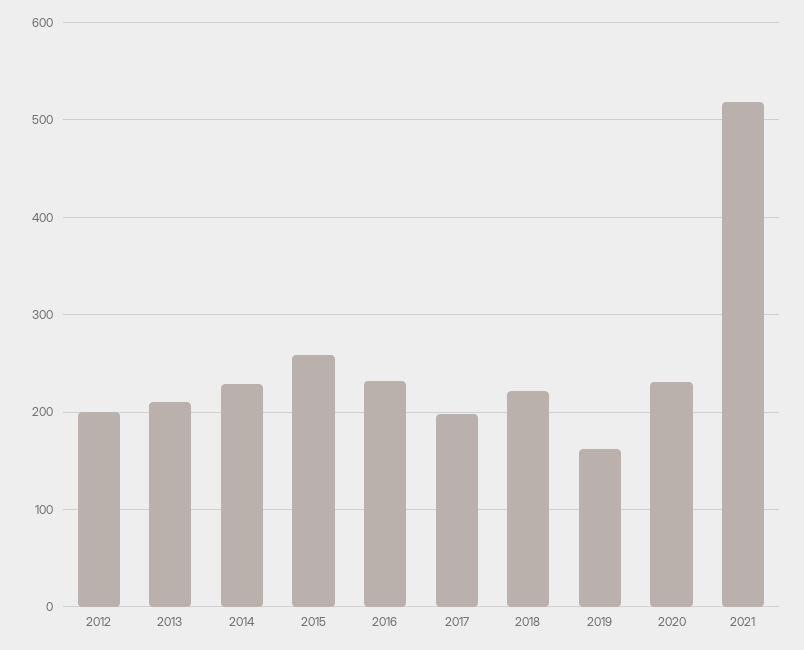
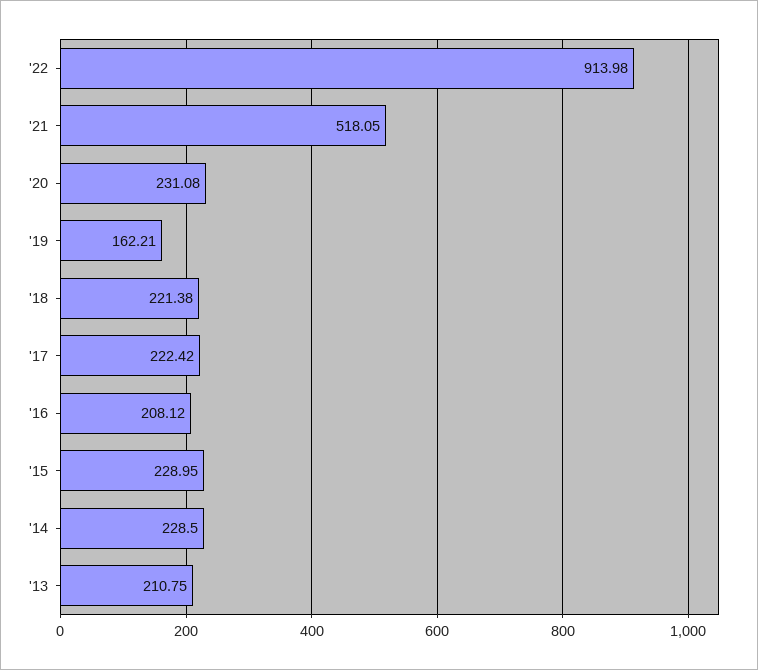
2012: 200 -> none
2015: 260 -> 228.95
2016: 230 -> 208.12
2017: 200 -> 222.42
'22: none -> 913.98

